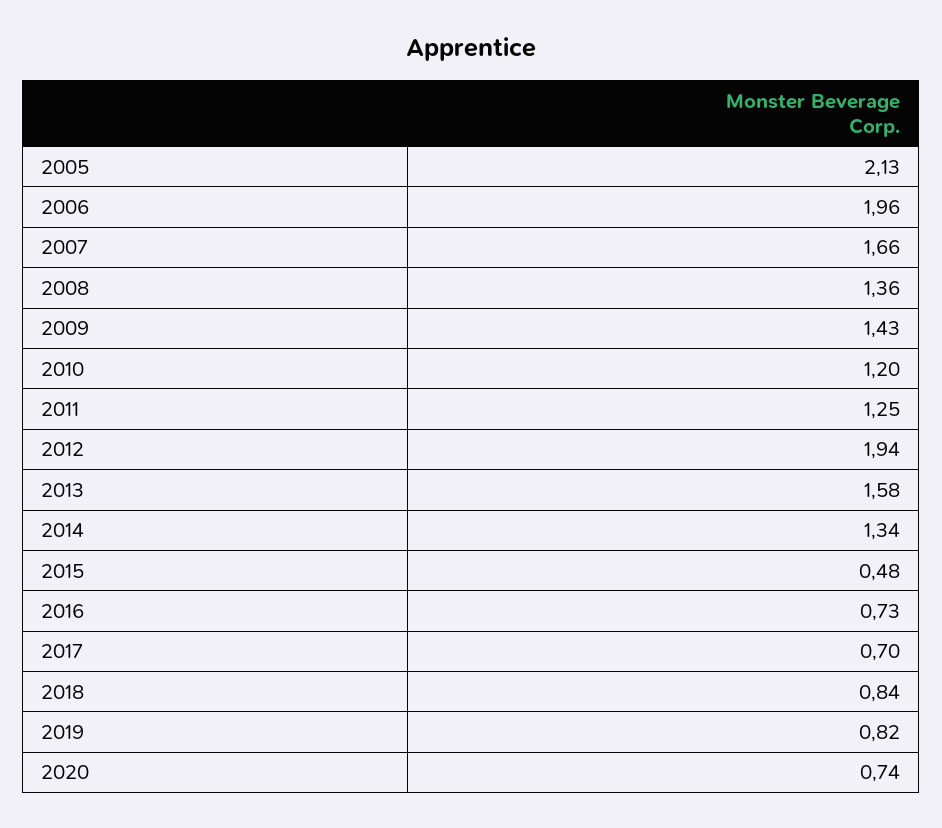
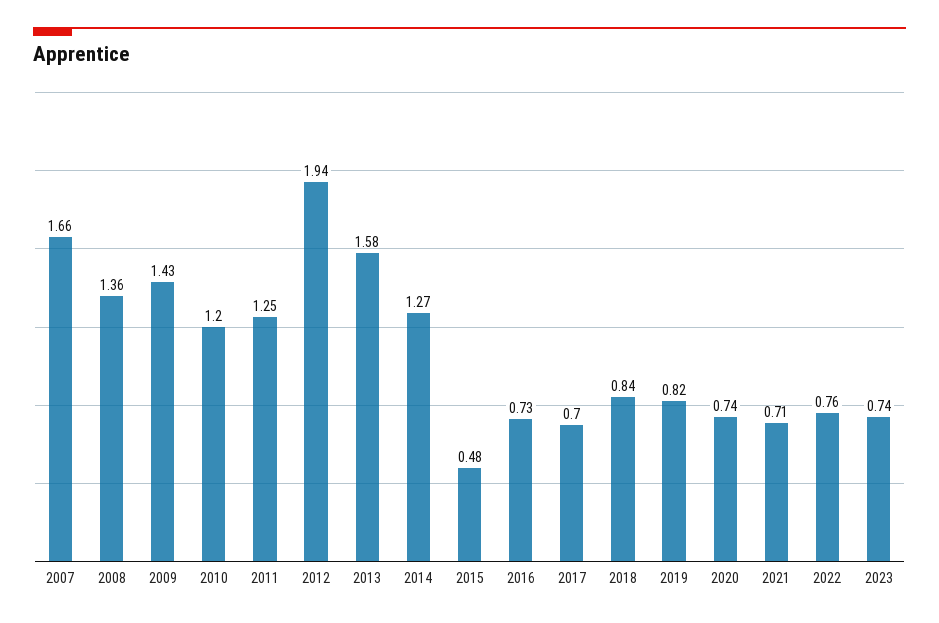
2005: 2.13 -> none
2006: 1.96 -> none
2014: 1.34 -> 1.27
2021: none -> 0.71
2022: none -> 0.76
2023: none -> 0.74

